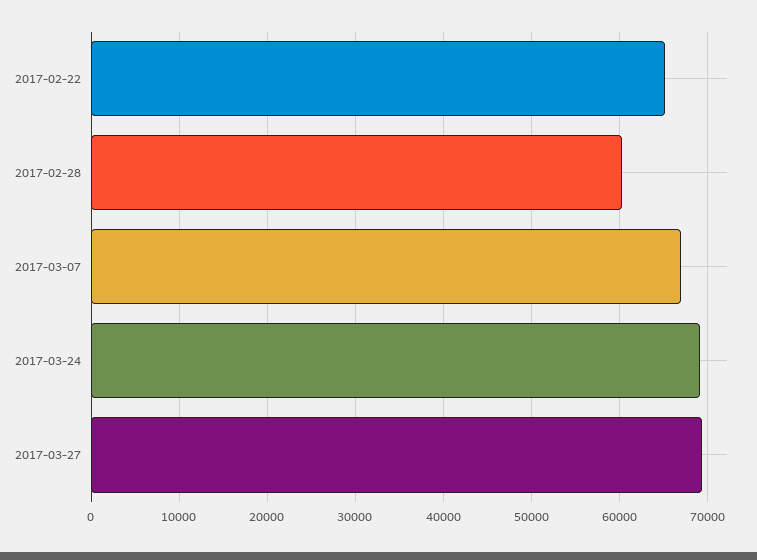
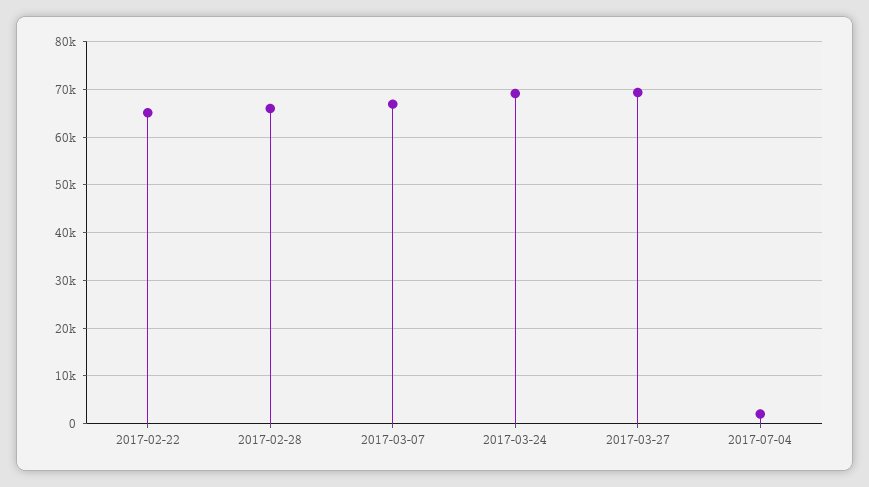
2017-02-28: 60000 -> 66000
2017-07-04: none -> 2000

